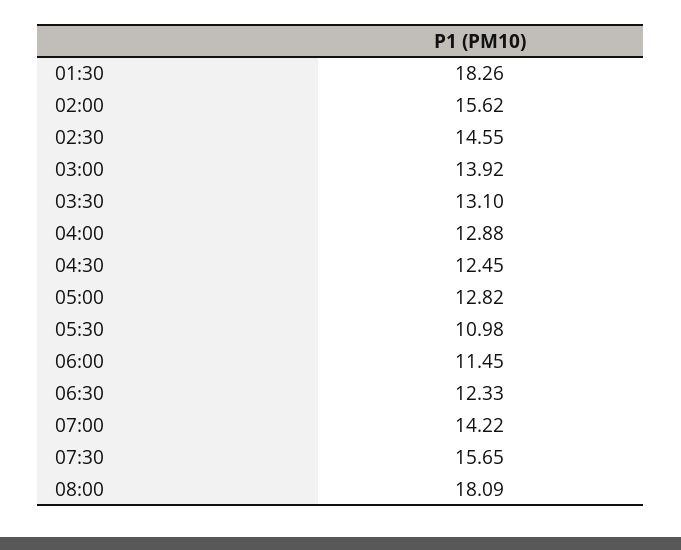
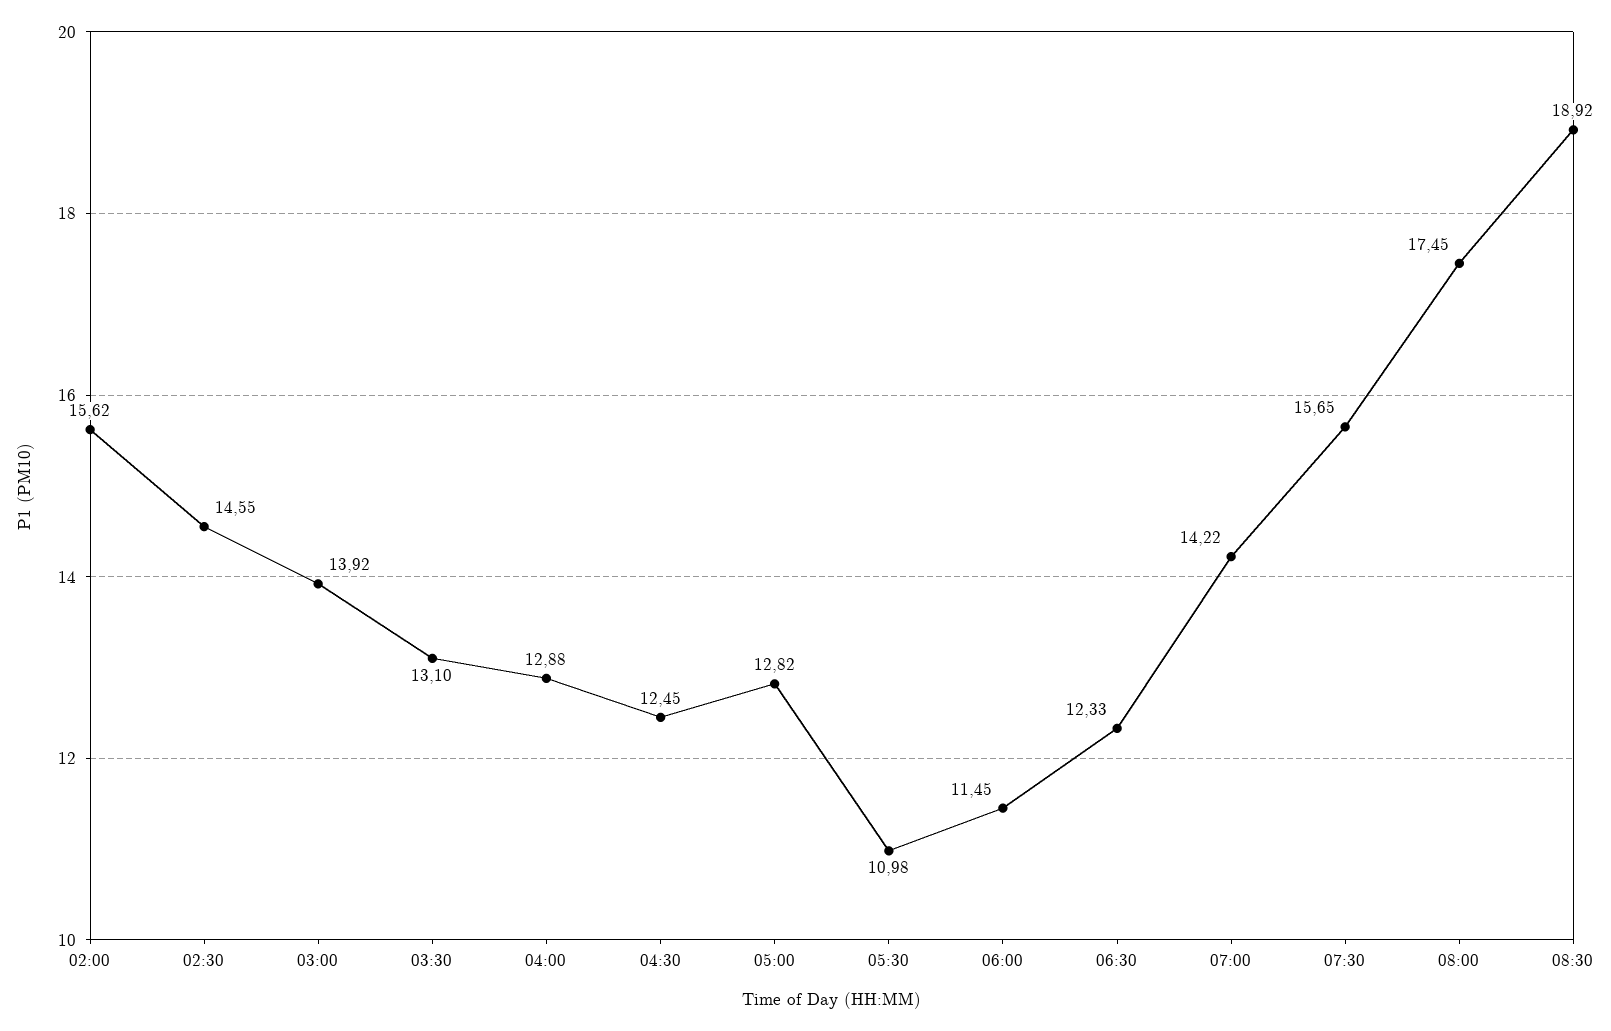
01:30: 18.26 -> none
08:00: 18.09 -> 17.45
08:30: none -> 18.92

